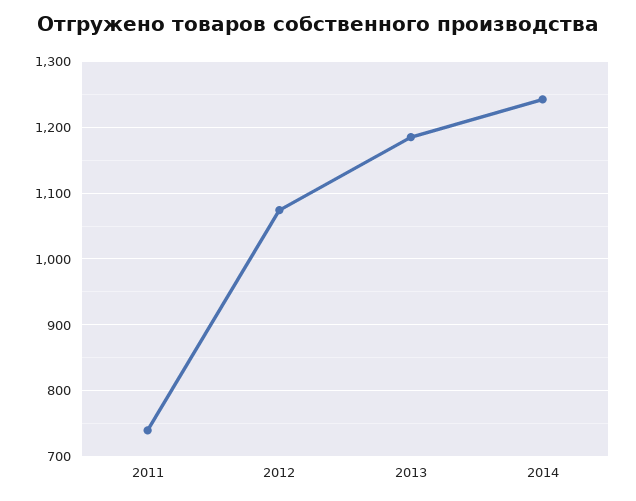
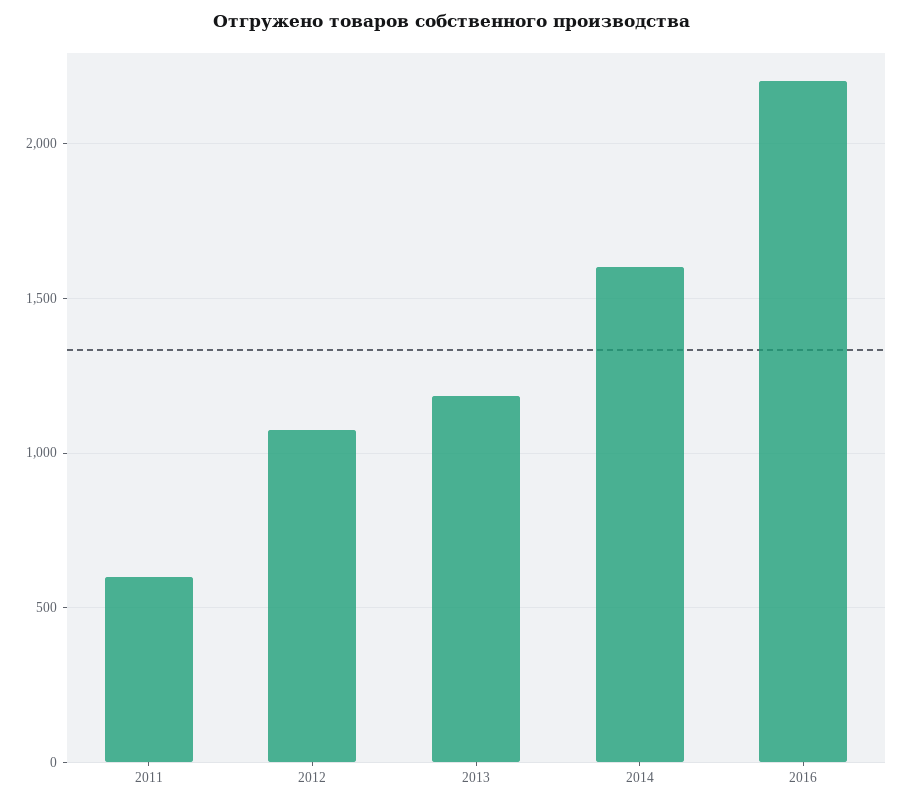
2011: 740 -> 600
2014: 1240 -> 1600
2016: none -> 2200

